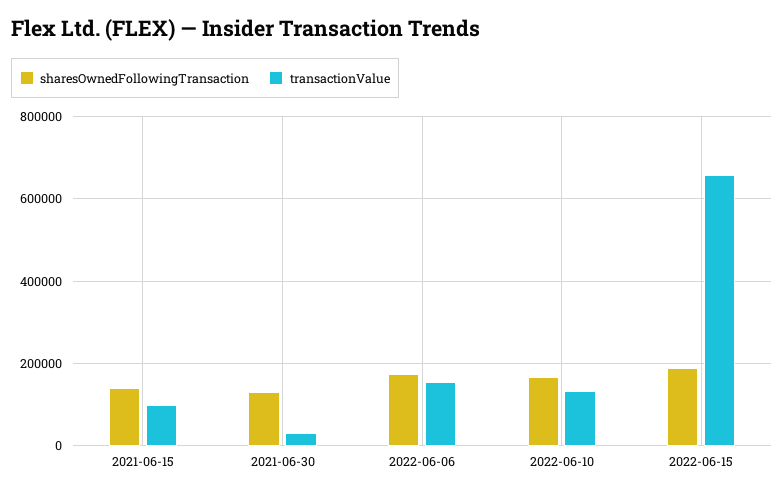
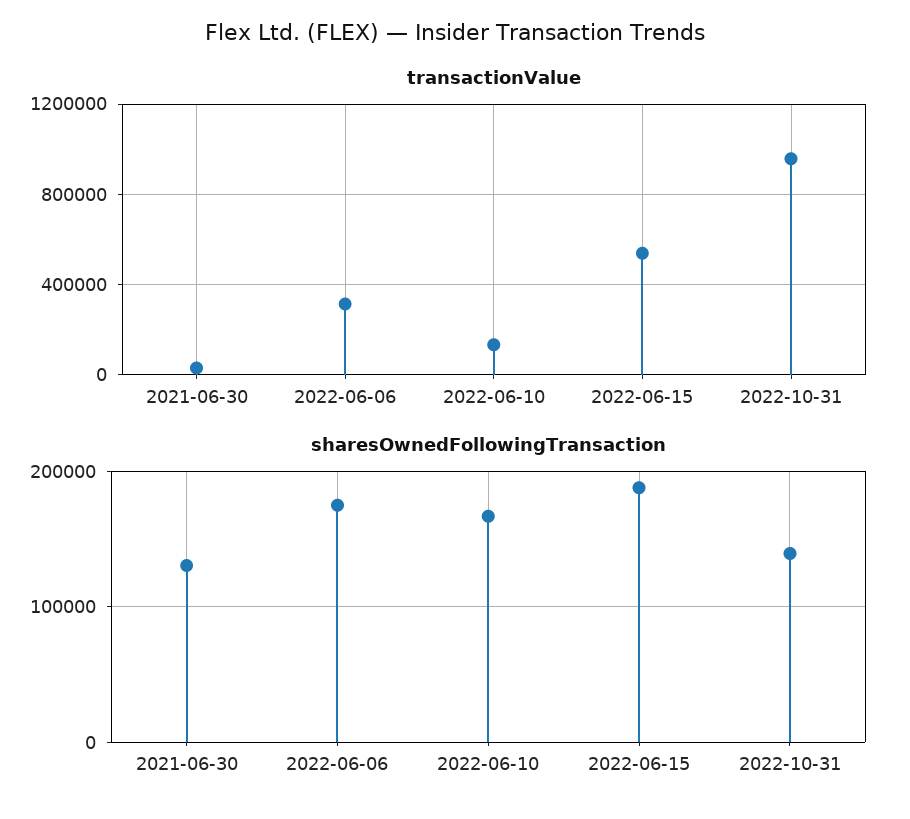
sharesOwnedFollowingTransaction, 2021-06-15: 140000 -> none
transactionValue, 2021-06-15: 100000 -> none
transactionValue, 2022-06-06: 160000 -> 300000
transactionValue, 2022-06-15: 660000 -> 550000
transactionValue, 2022-10-31: none -> 950000
sharesOwnedFollowingTransaction, 2022-10-31: none -> 140000

